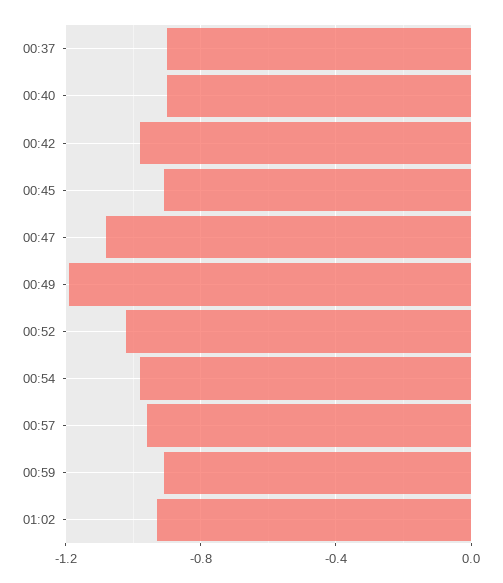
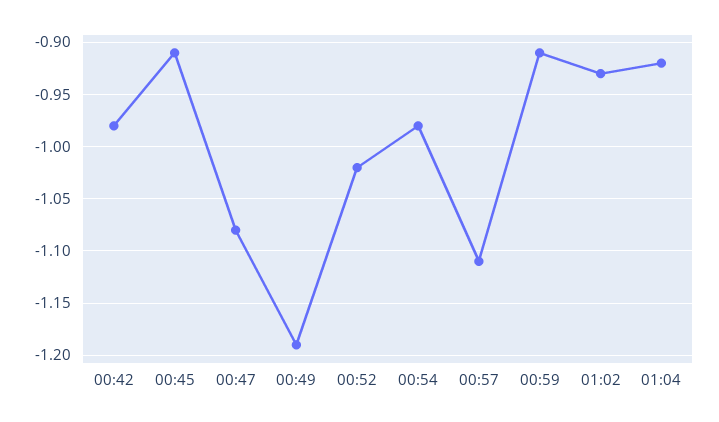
00:37: -0.9 -> none
00:40: -0.9 -> none
00:57: -0.95 -> -1.11
01:04: none -> -0.92

